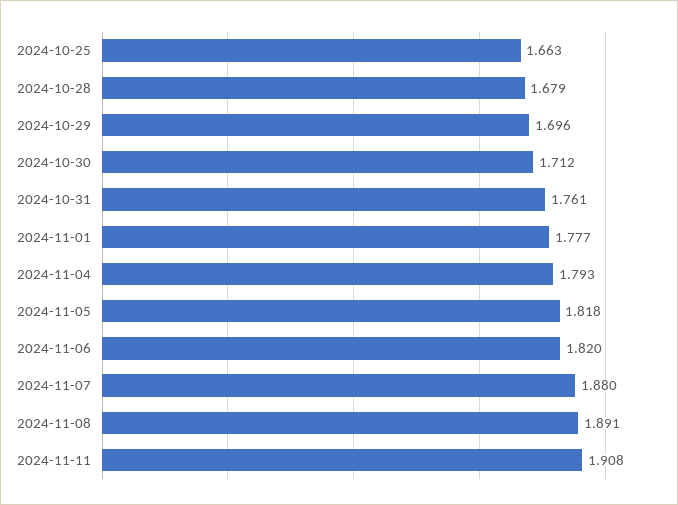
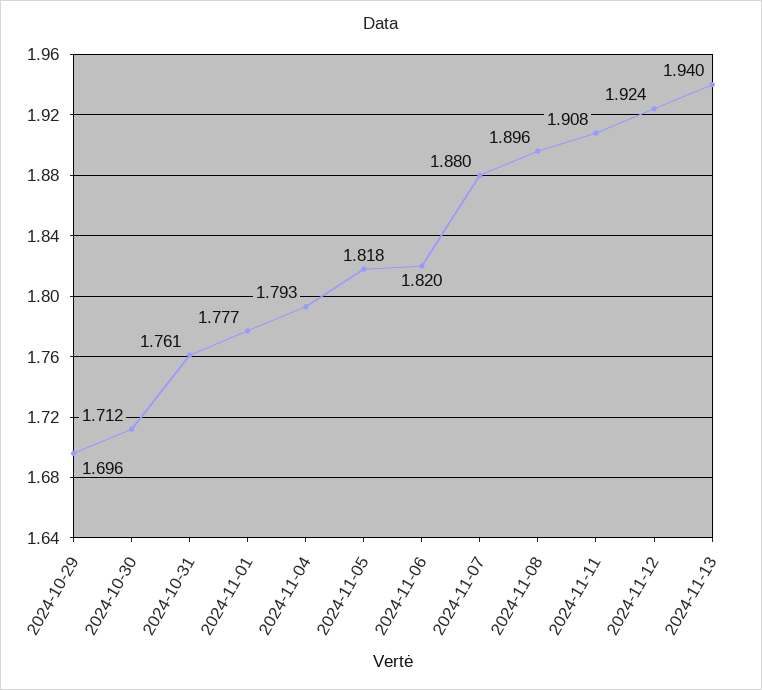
2024-10-25: 1.663 -> none
2024-10-28: 1.679 -> none
2024-11-08: 1.891 -> 1.896
2024-11-12: none -> 1.924
2024-11-13: none -> 1.94

